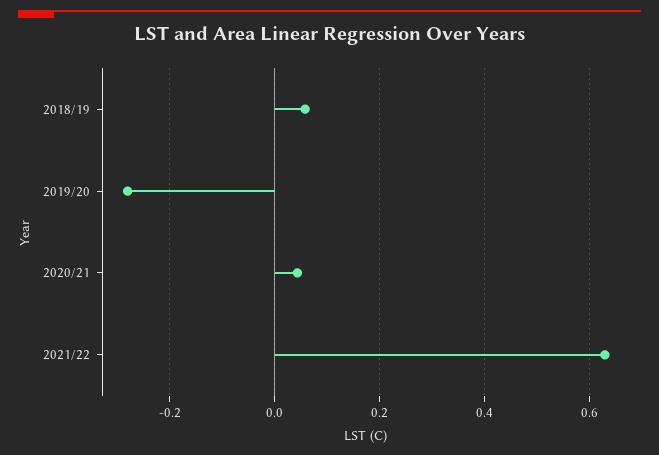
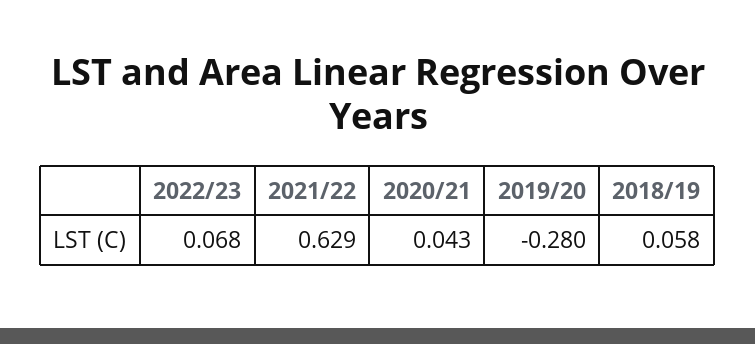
2022/23: none -> 0.068

